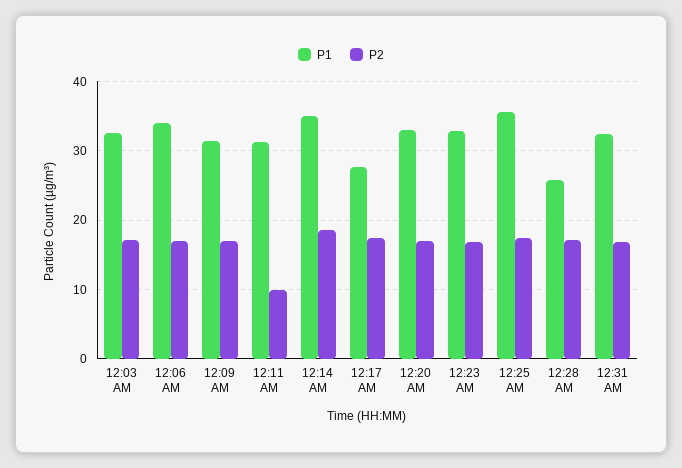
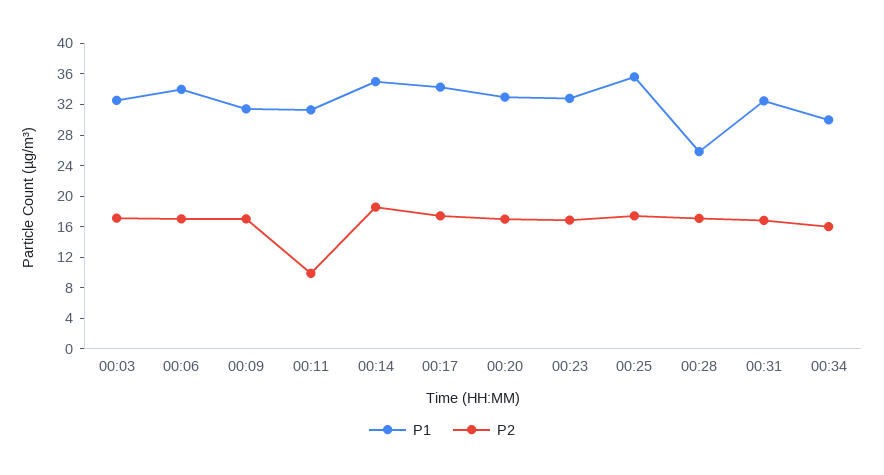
P1, 12:17 AM: 28 -> 34
P1, 00:34: none -> 30
P2, 00:34: none -> 16

